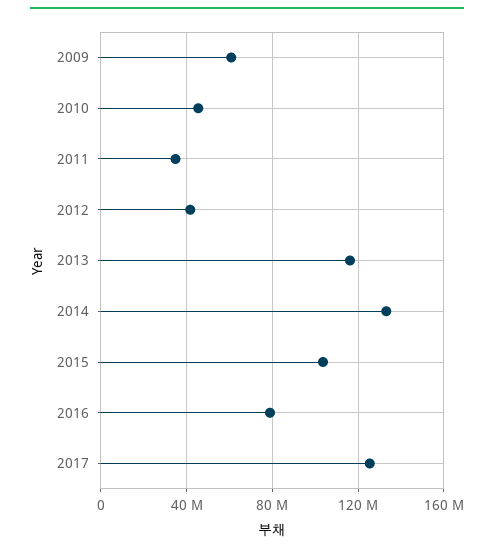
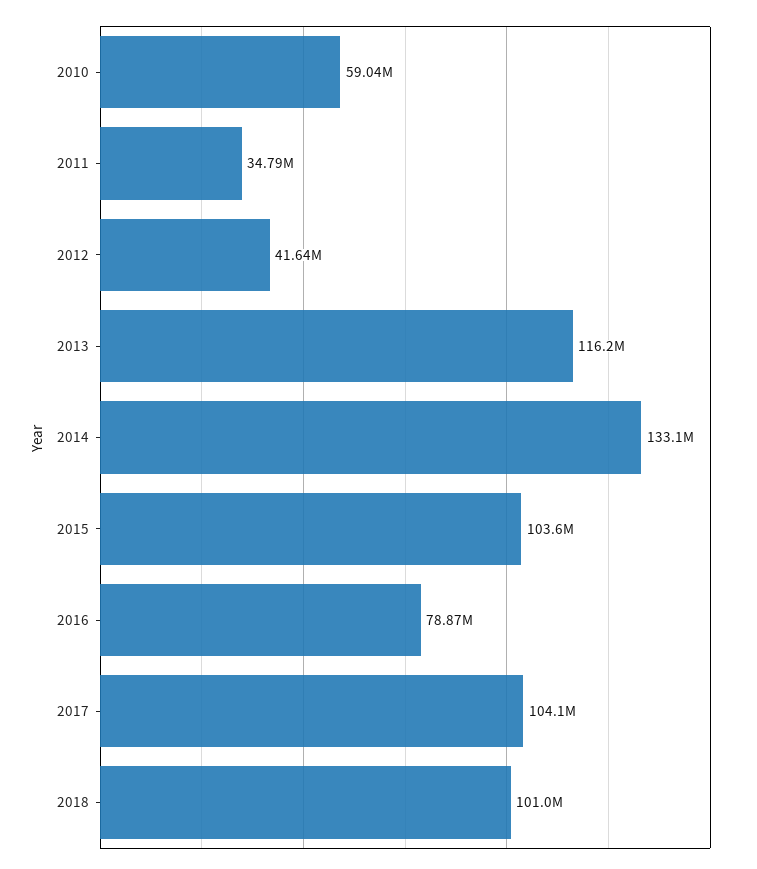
2009: 60000000 -> none
2010: 45000000 -> 59040000
2017: 125000000 -> 104100000
2018: none -> 101000000

